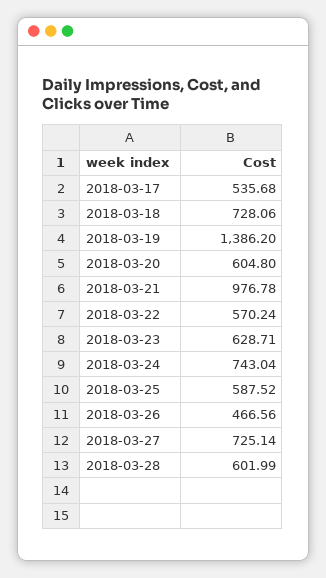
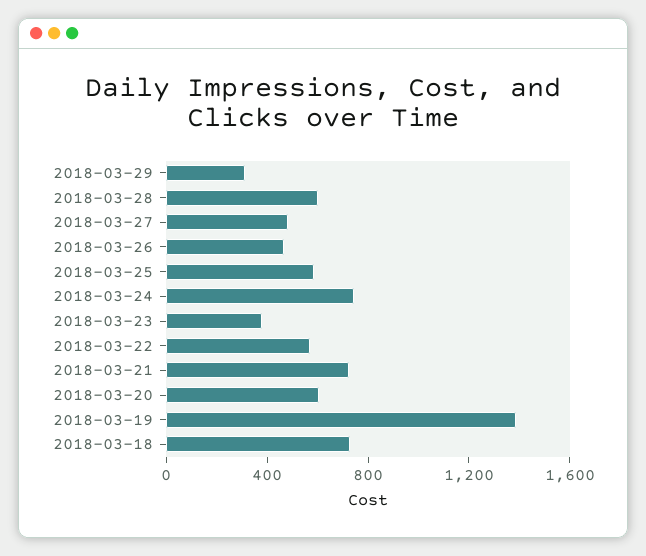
2018-03-17: 535.68 -> none
2018-03-21: 976.78 -> 700
2018-03-23: 628.71 -> 400
2018-03-27: 725.14 -> 500
2018-03-29: none -> 300

